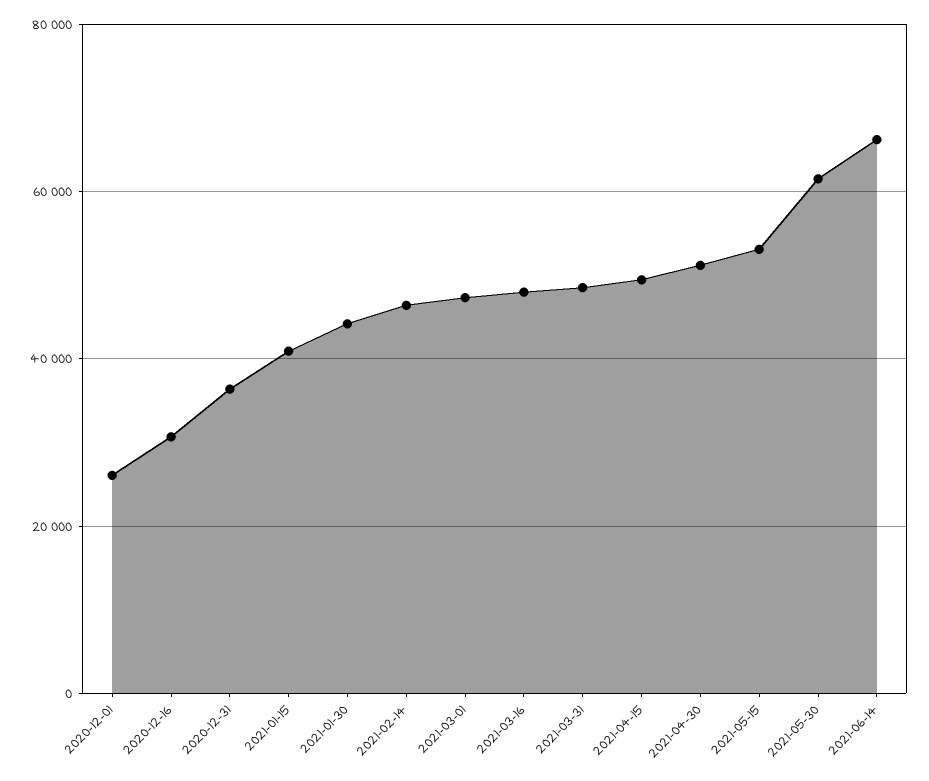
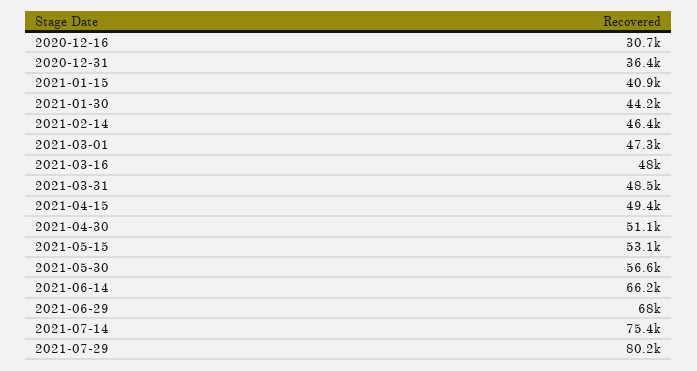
2020-12-01: 26000 -> none
2021-05-30: 62000 -> 56600
2021-06-29: none -> 68000
2021-07-14: none -> 75400
2021-07-29: none -> 80200

